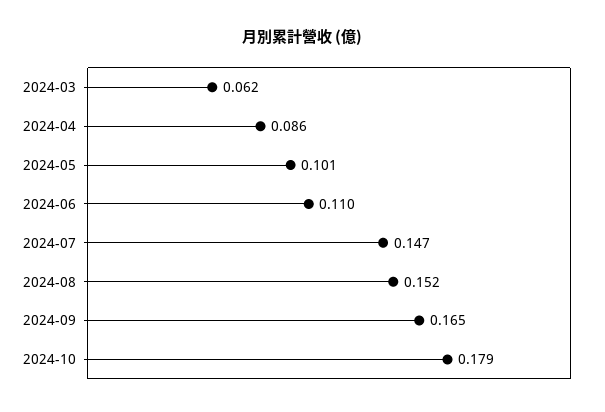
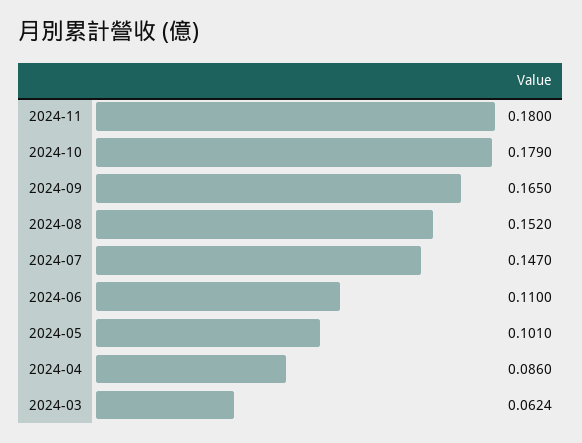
2024-11: none -> 0.18

